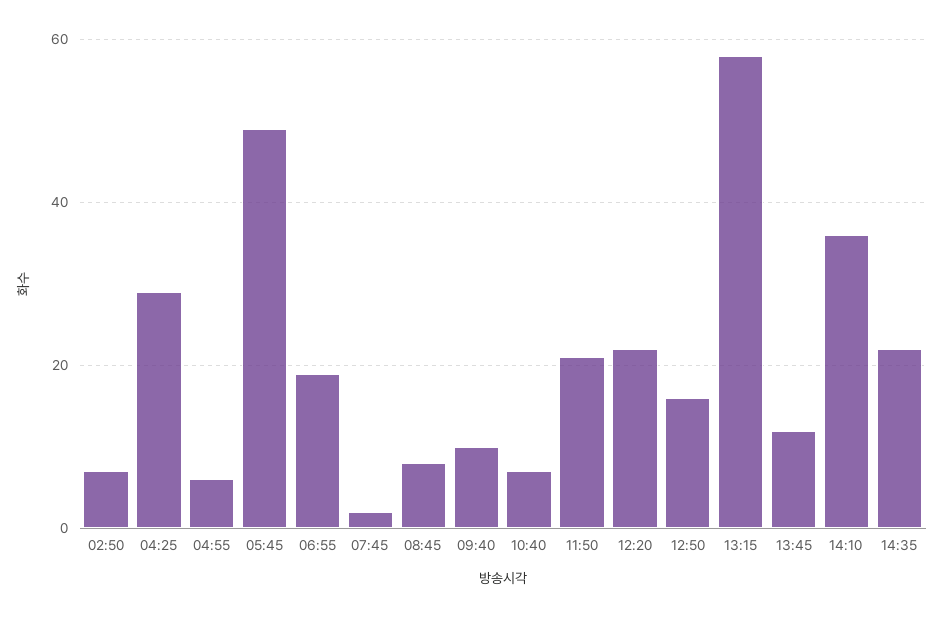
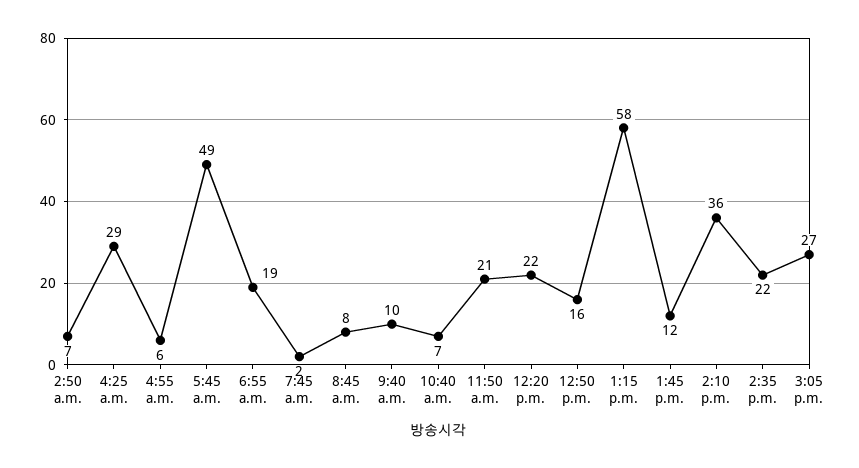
3:05 p.m.: none -> 27

